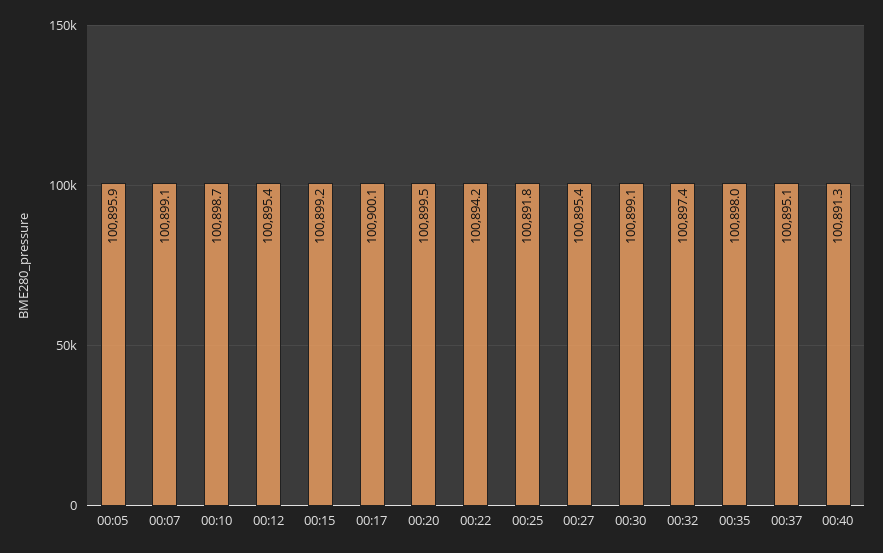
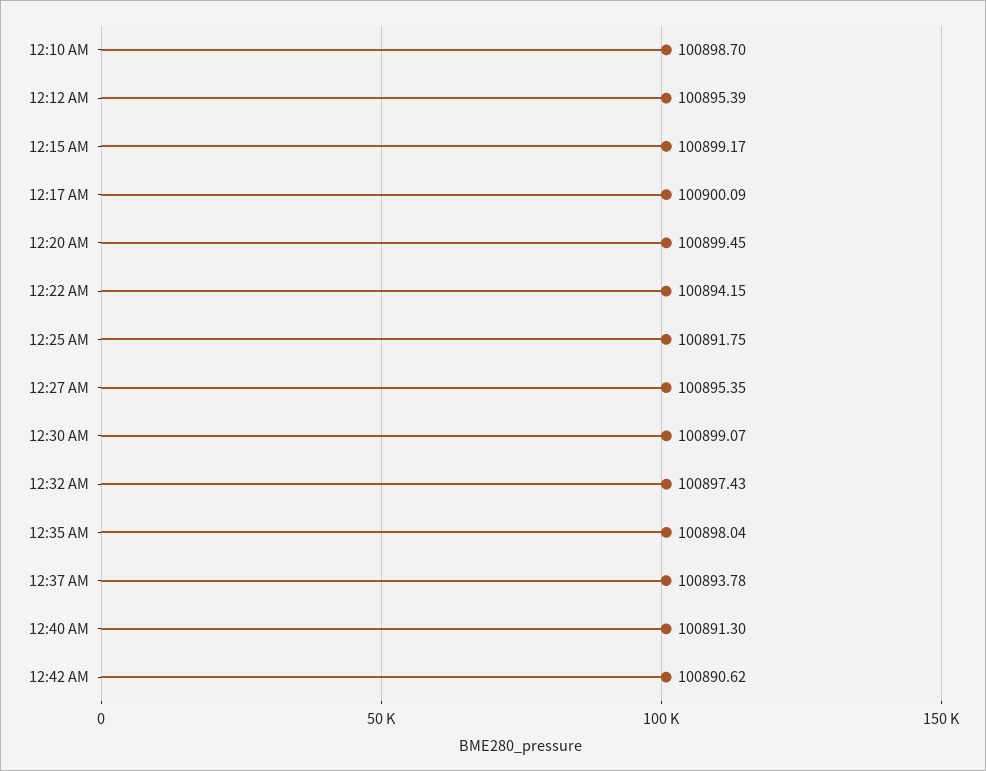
00:05: 100895.9 -> none
00:07: 100899.1 -> none
00:37: 100895.1 -> 100893.78
12:42 AM: none -> 100890.62

